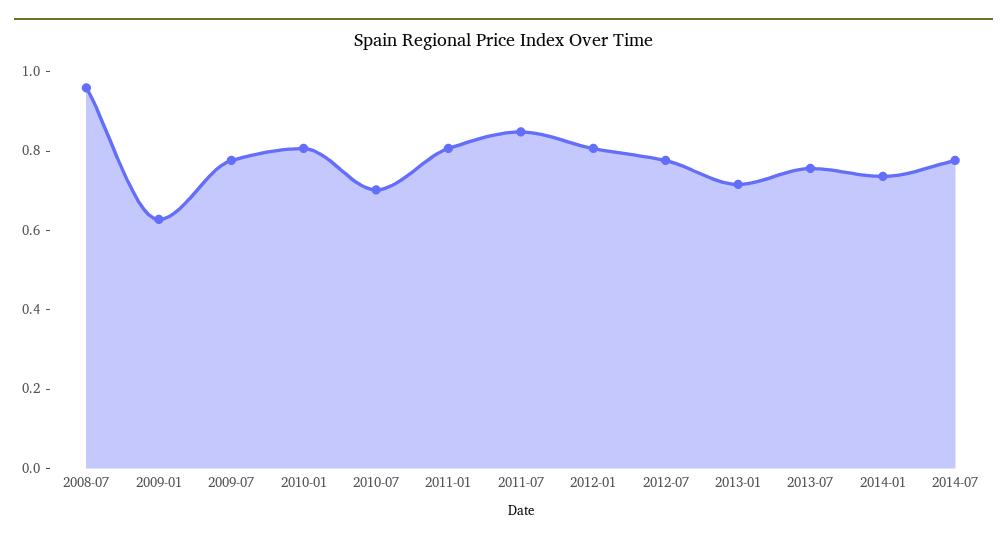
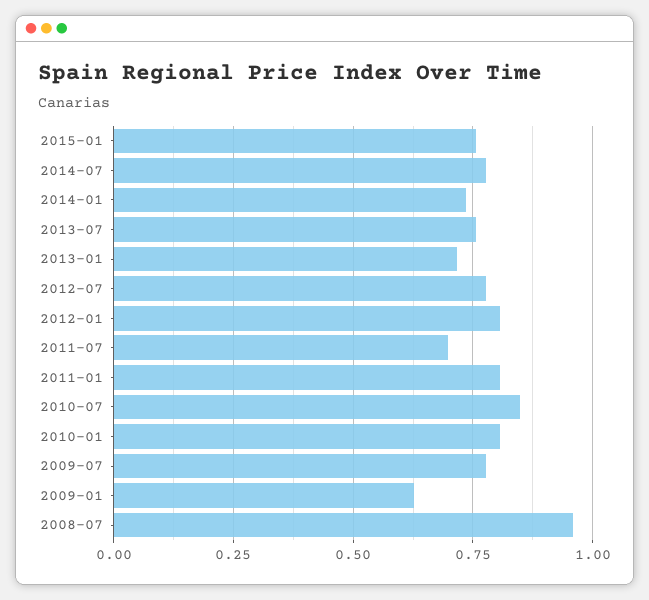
2010-07: 0.7 -> 0.85
2011-07: 0.85 -> 0.7
2015-01: none -> 0.75

